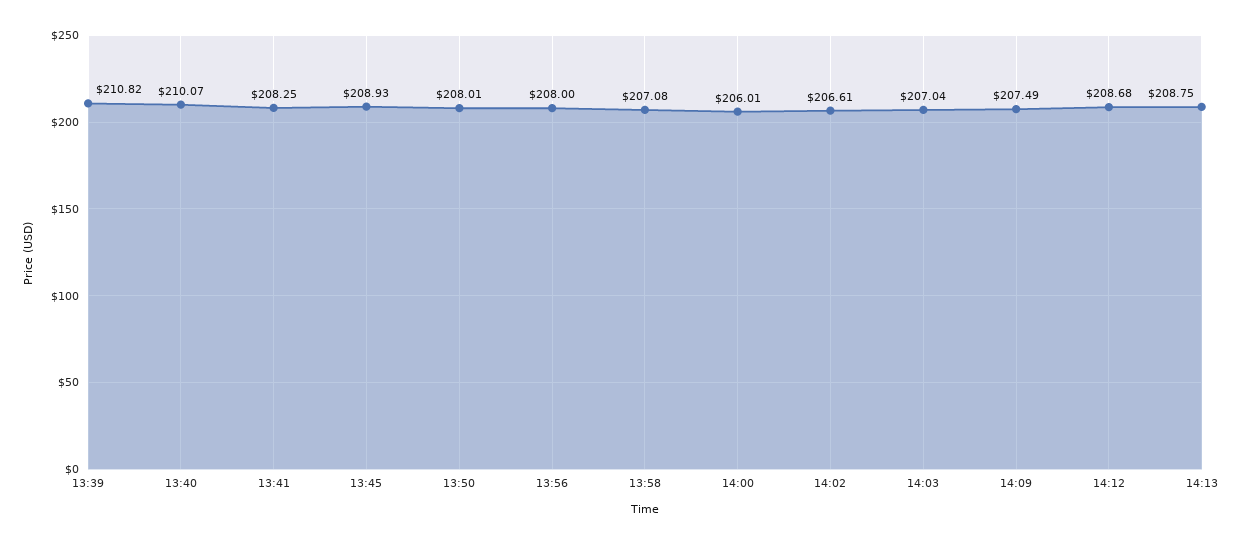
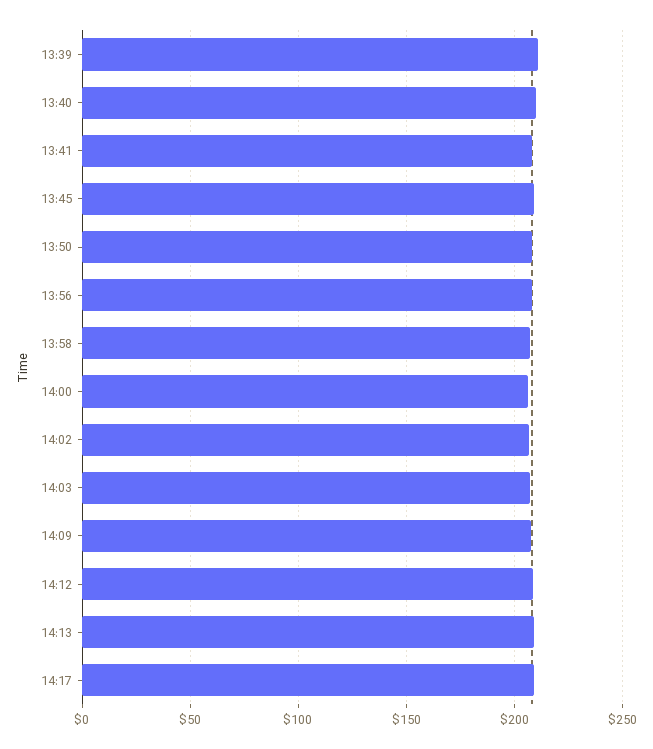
14:17: none -> 210

